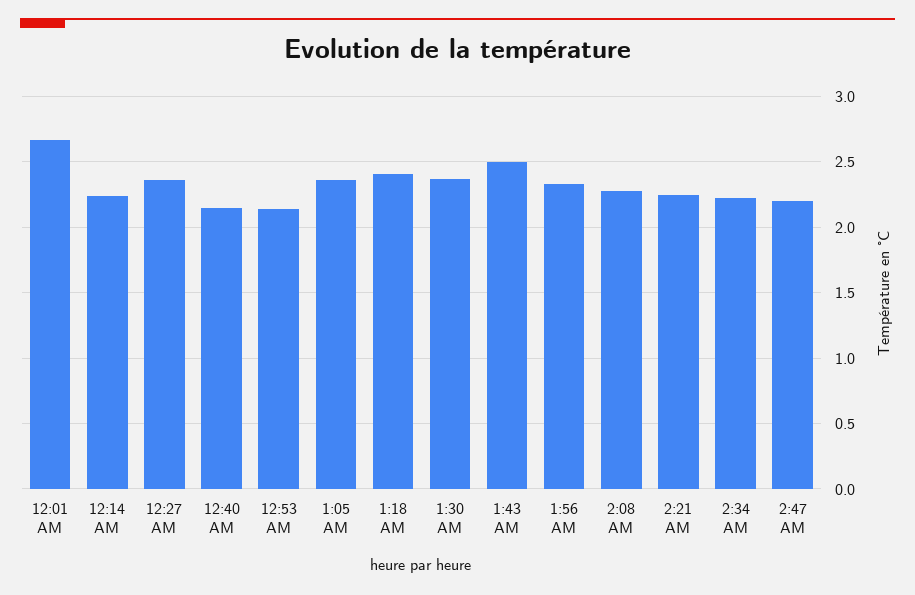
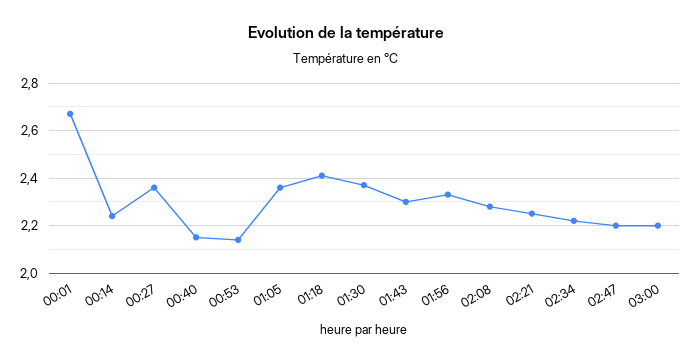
1:43 AM: 2.5 -> 2.3
03:00: none -> 2.2

